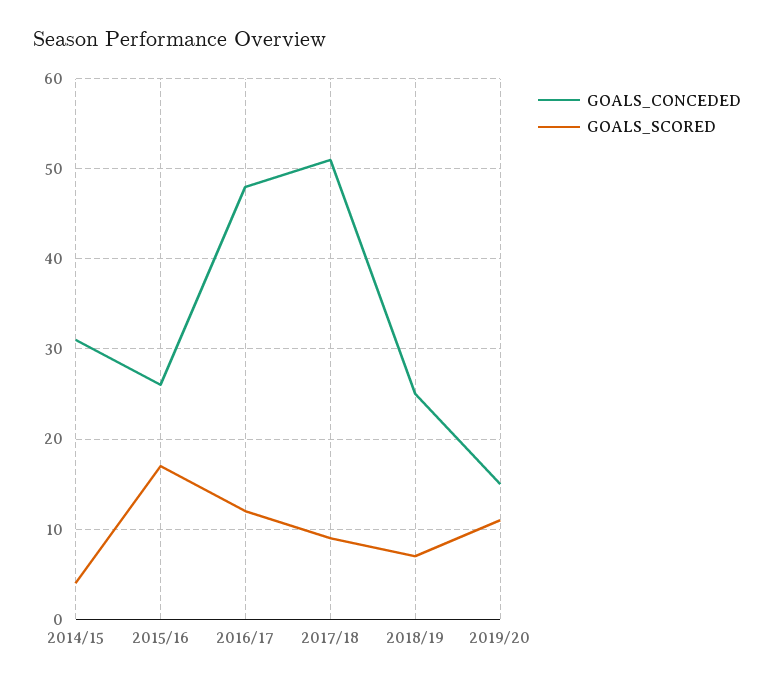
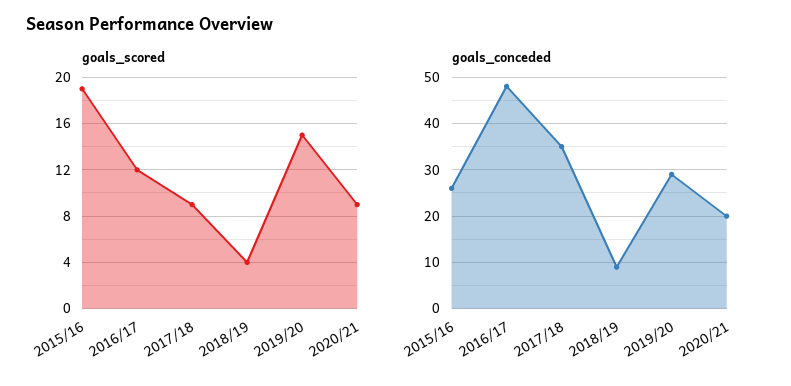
GOALS_CONCEDED, 2014/15: 31 -> none
GOALS_SCORED, 2014/15: 4 -> none
GOALS_SCORED, 2015/16: 17 -> 19
GOALS_CONCEDED, 2017/18: 51 -> 35
GOALS_CONCEDED, 2018/19: 25 -> 10
GOALS_SCORED, 2018/19: 7 -> 4
GOALS_CONCEDED, 2019/20: 15 -> 30
GOALS_SCORED, 2019/20: 11 -> 15
GOALS_SCORED, 2020/21: none -> 9
GOALS_CONCEDED, 2020/21: none -> 20

